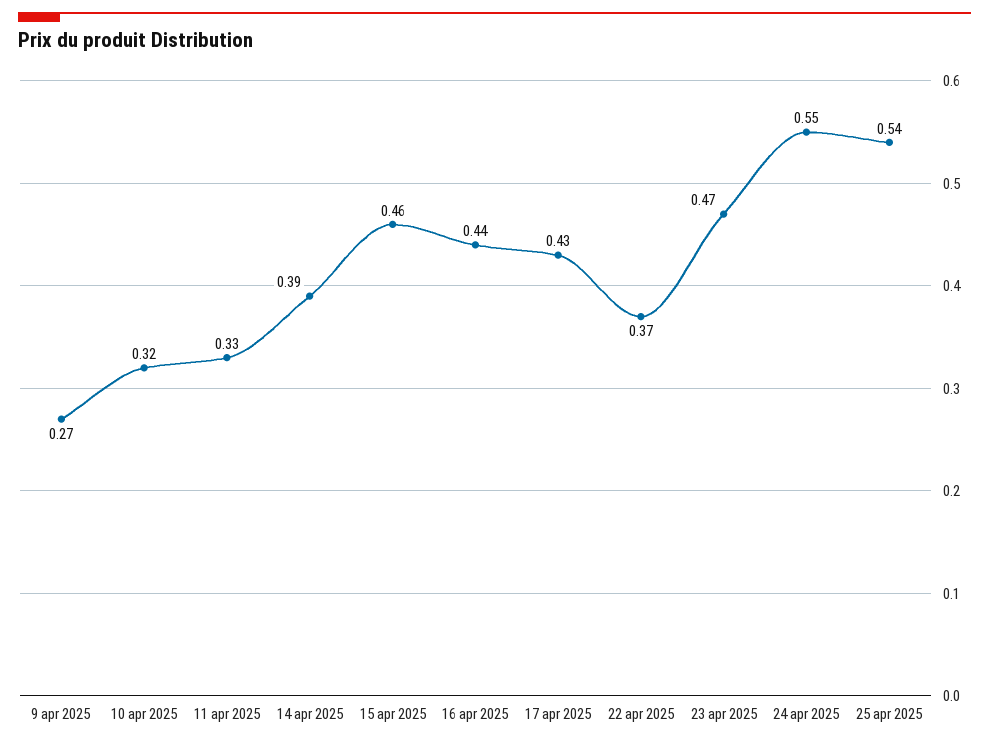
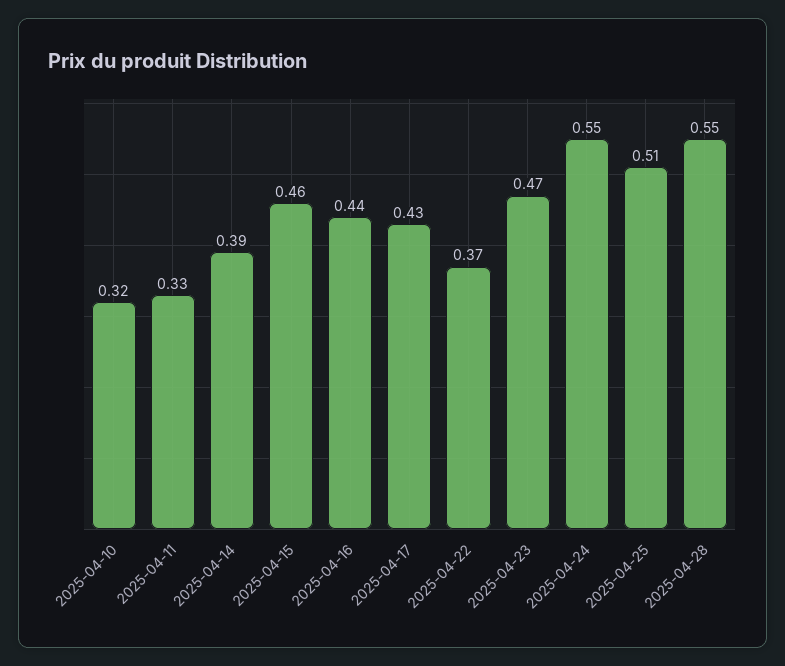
9 apr 2025: 0.27 -> none
25 apr 2025: 0.54 -> 0.51
2025-04-28: none -> 0.55

